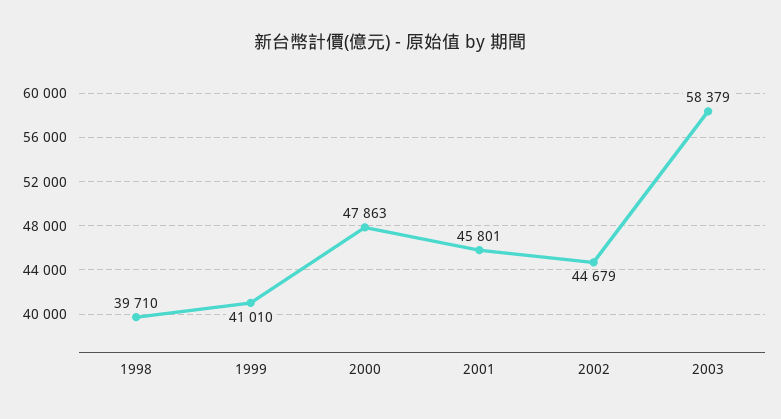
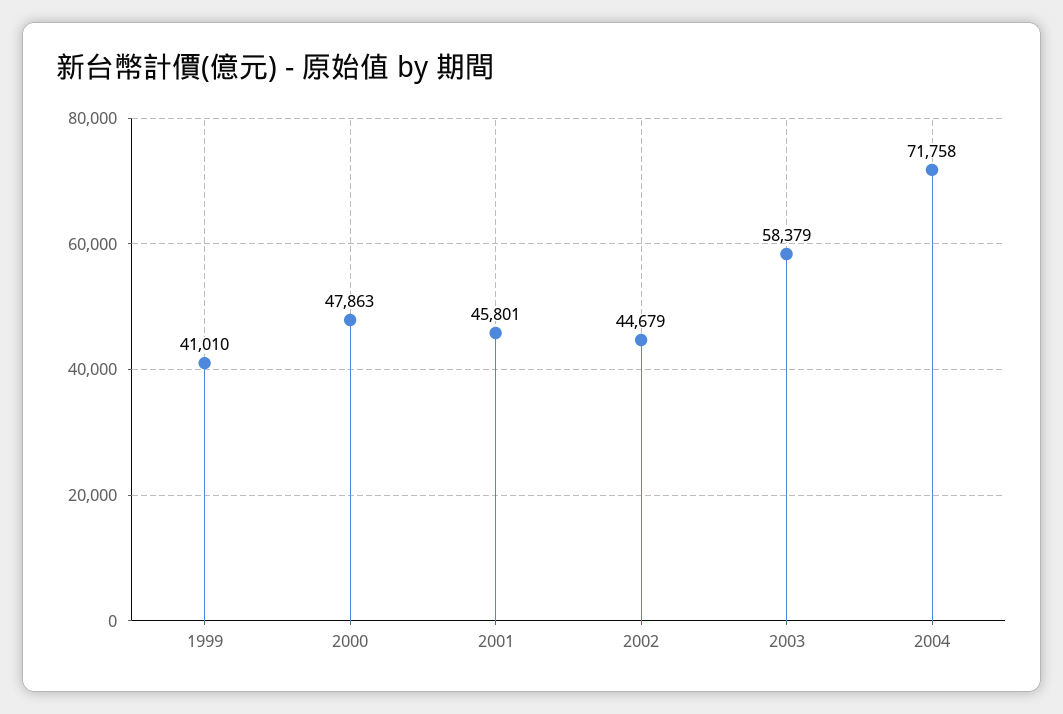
1998: 39710 -> none
2004: none -> 71758

